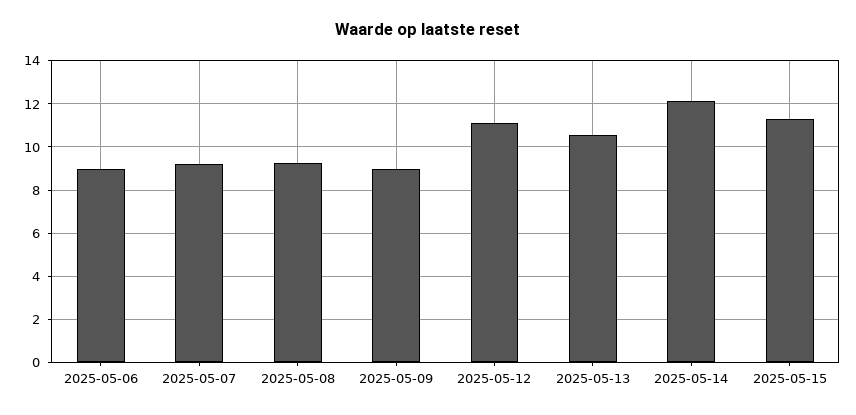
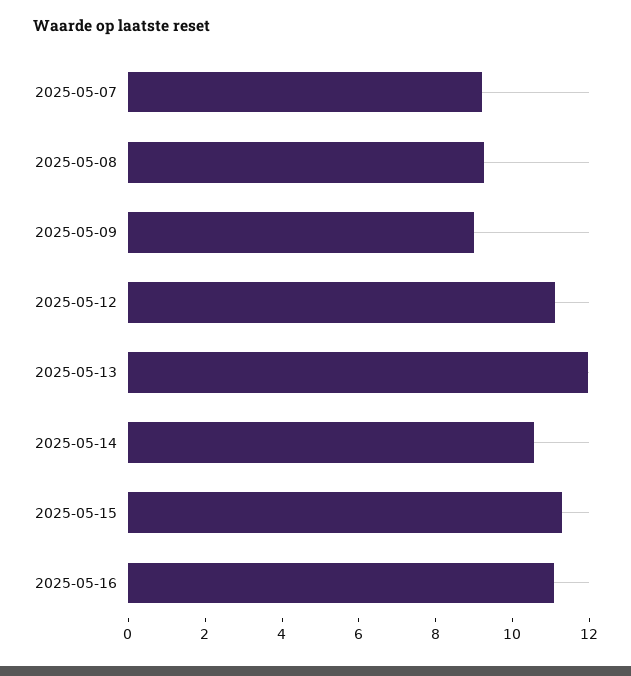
2025-05-06: 9 -> none
2025-05-13: 10.5 -> 12
2025-05-14: 12 -> 10.5
2025-05-16: none -> 11

